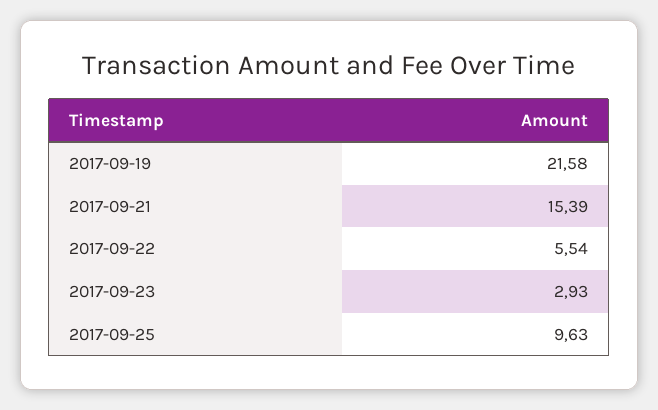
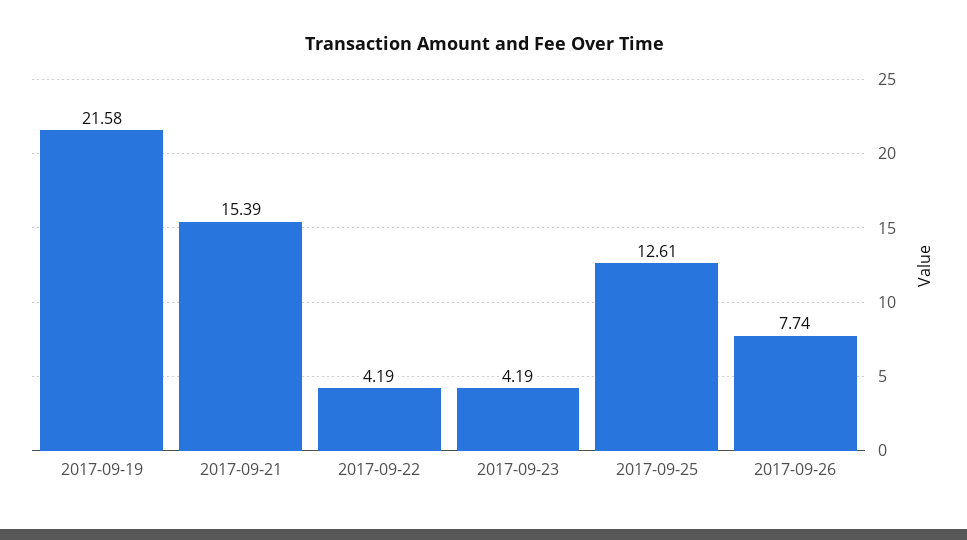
2017-09-22: 5.54 -> 4.19
2017-09-23: 2.93 -> 4.19
2017-09-25: 9.63 -> 12.61
2017-09-26: none -> 7.74

